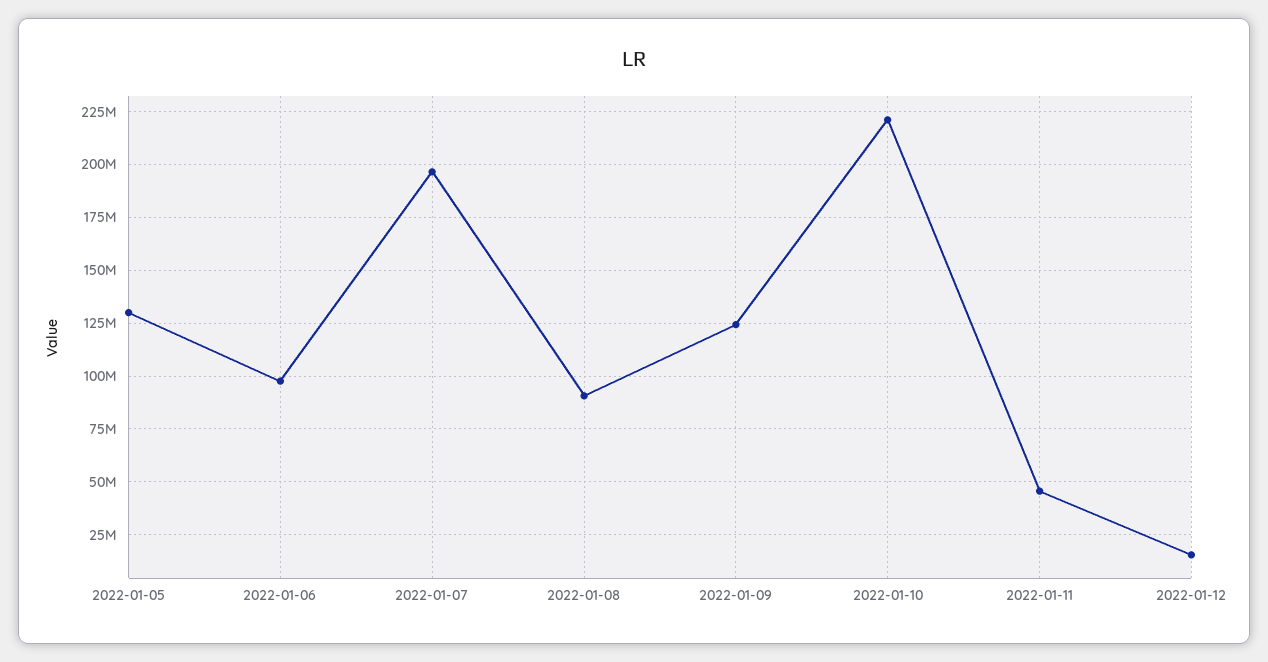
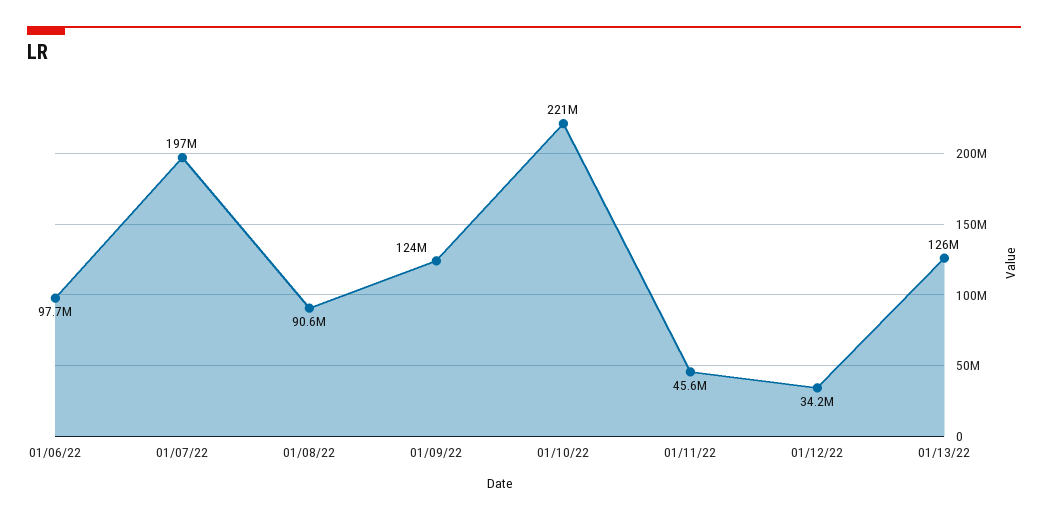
2022-01-05: 130000000 -> none
2022-01-12: 15000000 -> 34200000
01/13/22: none -> 126000000

